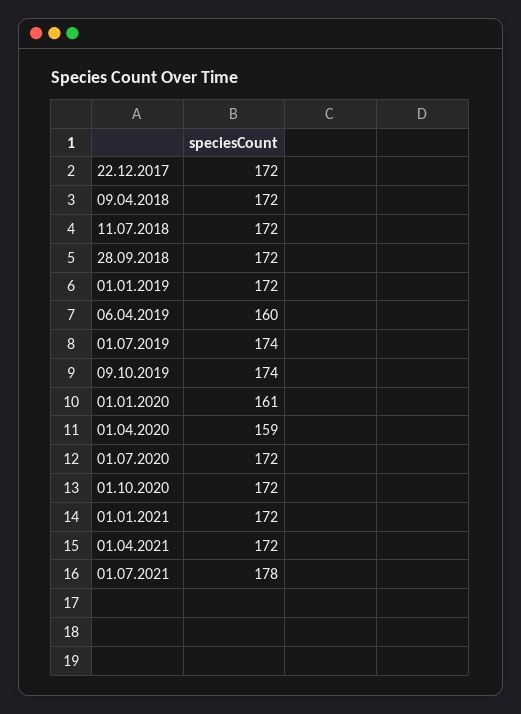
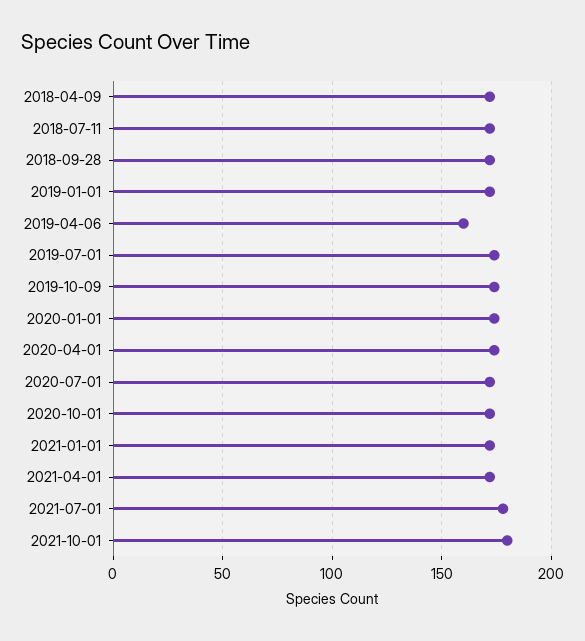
22.12.2017: 172 -> none
01.01.2020: 161 -> 175
01.04.2020: 159 -> 175
2021-10-01: none -> 180

